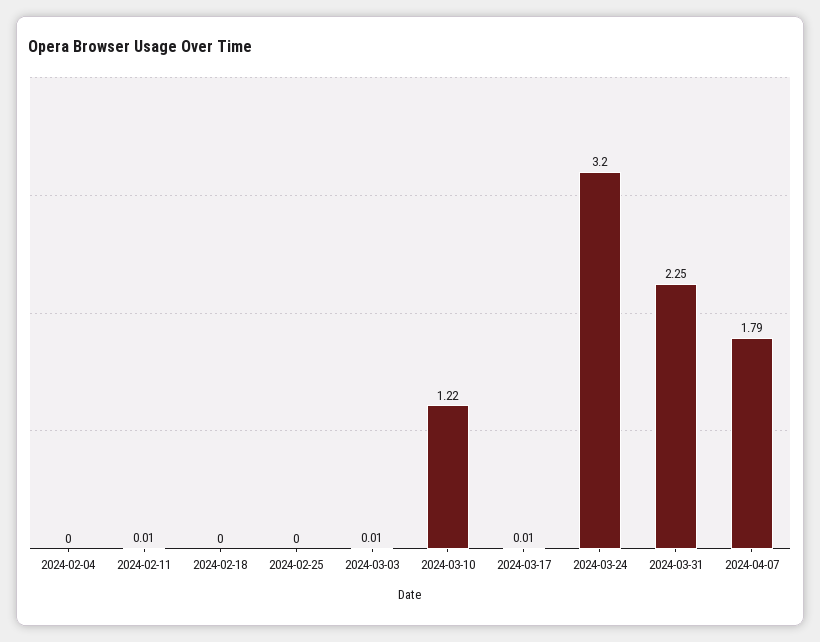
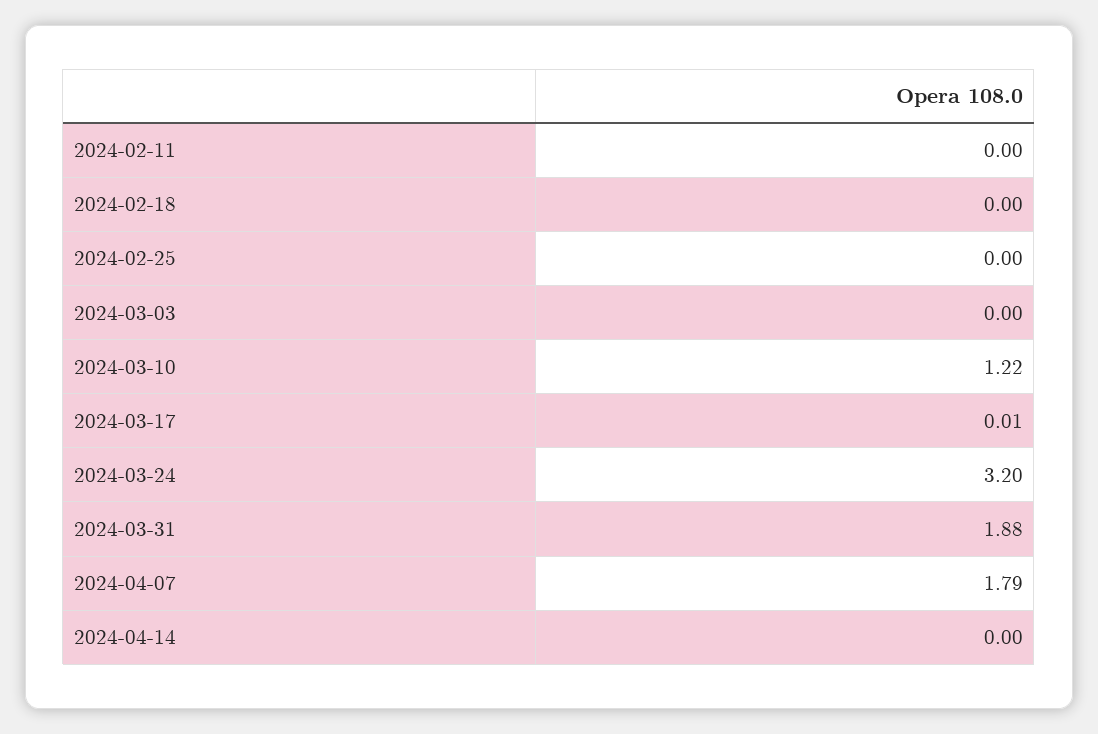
2024-02-04: 0 -> none
2024-02-11: 0.01 -> 0
2024-03-03: 0.01 -> 0
2024-03-31: 2.25 -> 1.88
2024-04-14: none -> 0

